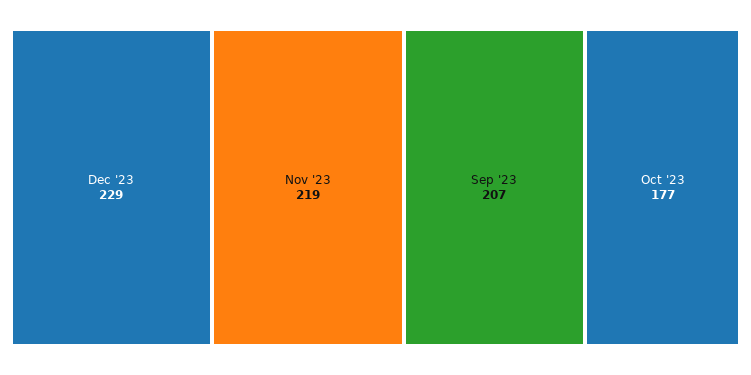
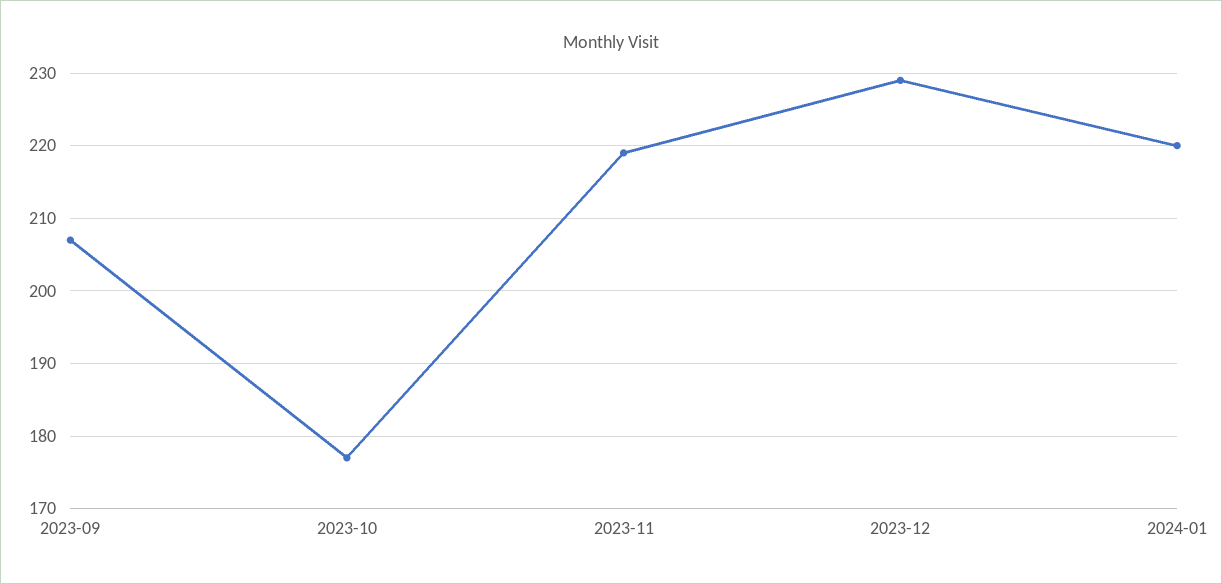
2024-01: none -> 220

